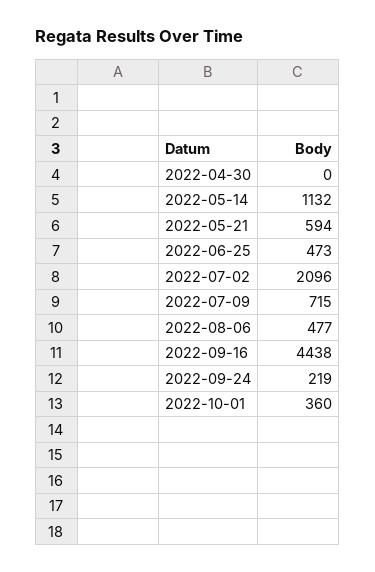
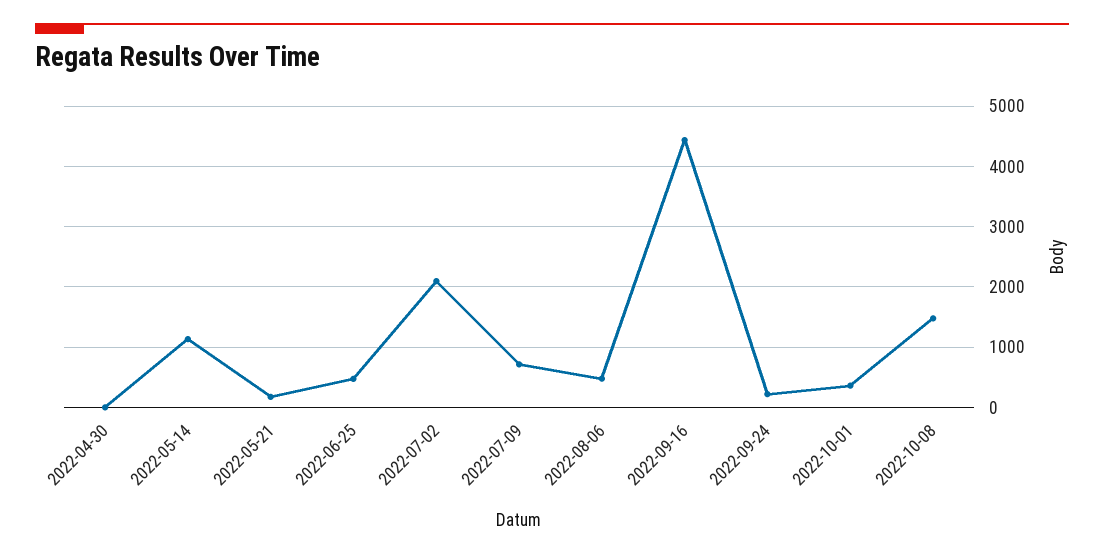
2022-05-21: 594 -> 200
2022-10-08: none -> 1500

